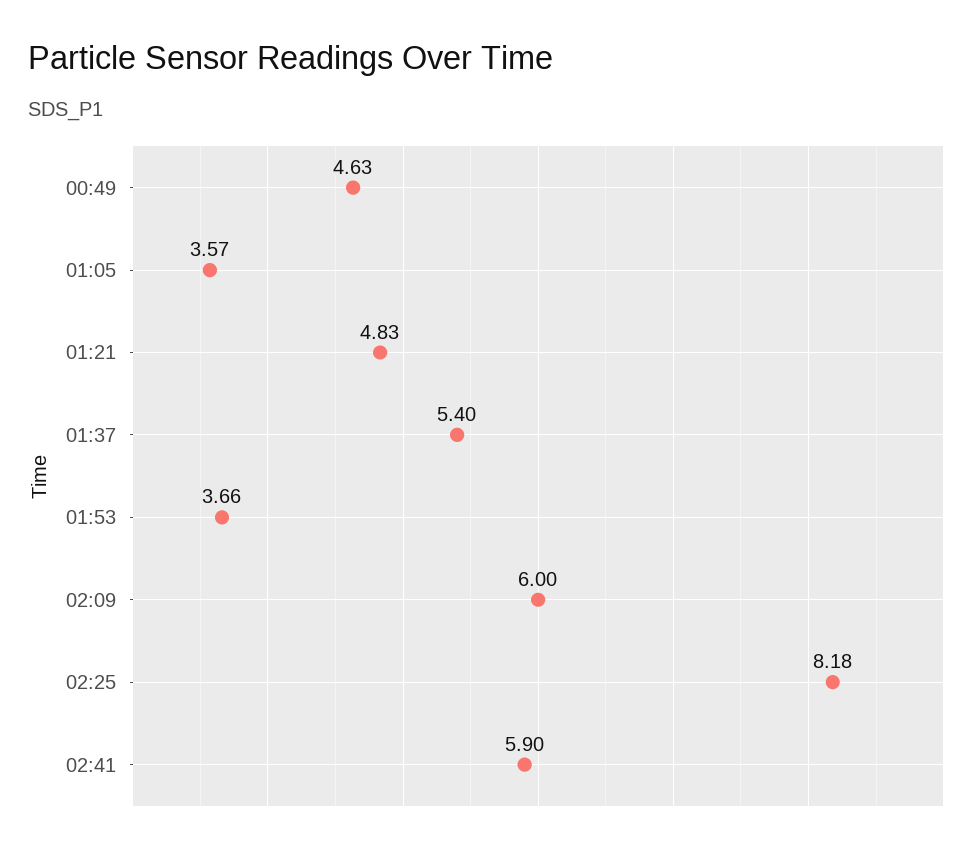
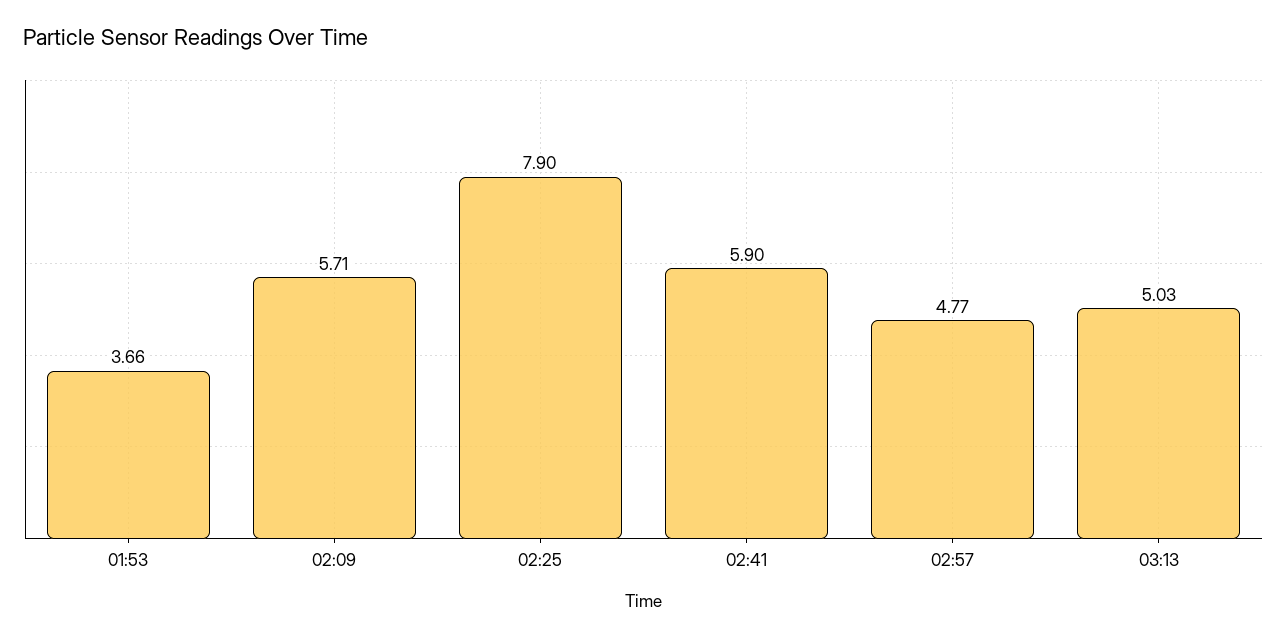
00:49: 4.63 -> none
01:05: 3.57 -> none
01:21: 4.83 -> none
01:37: 5.4 -> none
02:09: 6 -> 5.71
02:25: 8.18 -> 7.9
02:57: none -> 4.77
03:13: none -> 5.03

